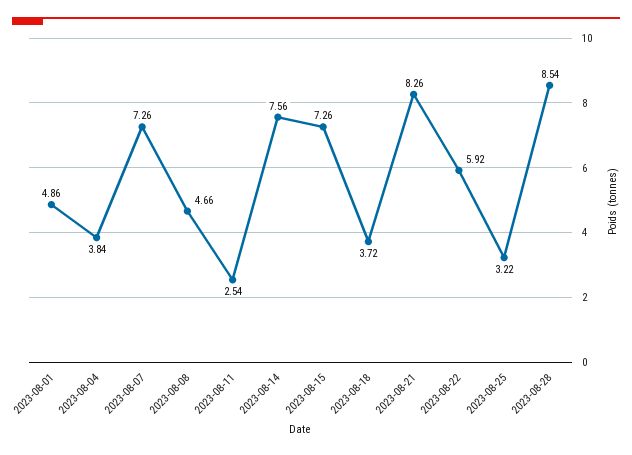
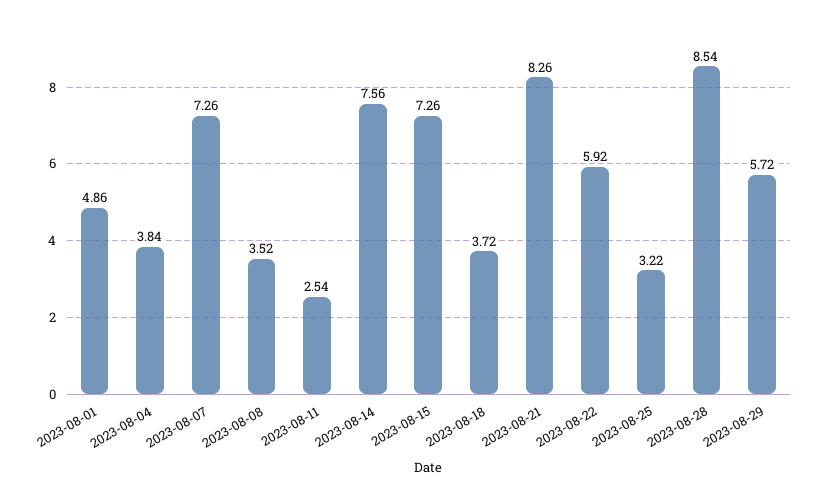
2023-08-08: 4.66 -> 3.52
2023-08-29: none -> 5.72

